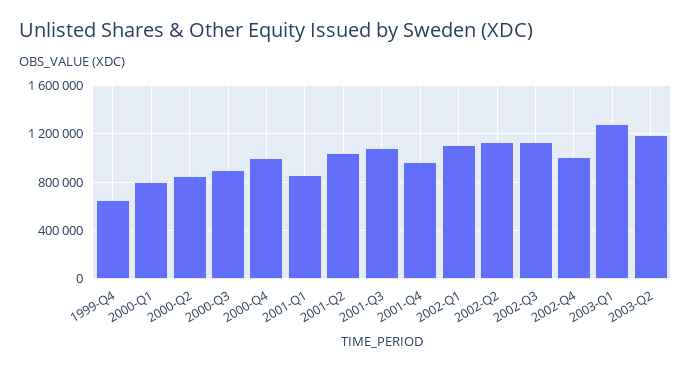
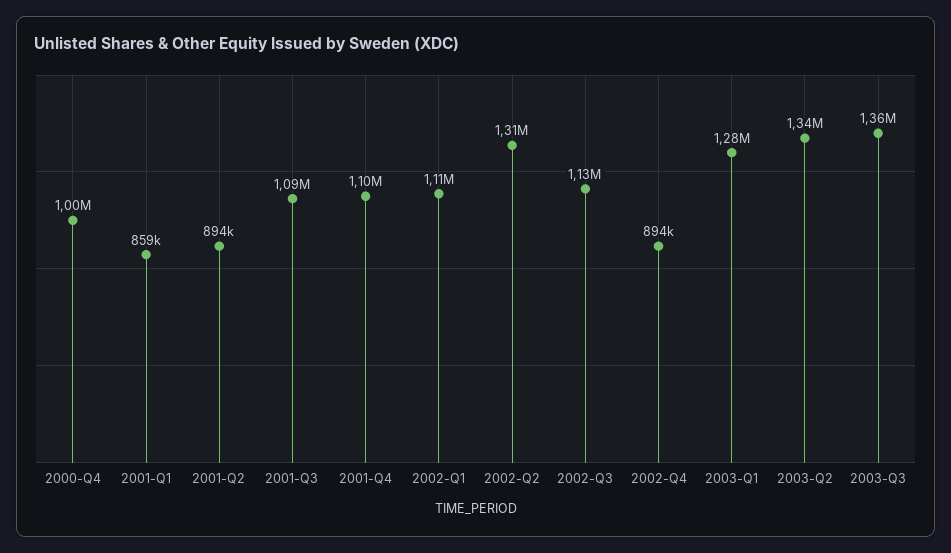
1999-Q4: 650000 -> none
2000-Q1: 800000 -> none
2000-Q2: 850000 -> none
2000-Q3: 900000 -> none
2001-Q2: 1050000 -> 894000
2001-Q4: 950000 -> 1100000
2002-Q2: 1150000 -> 1310000
2002-Q4: 1000000 -> 894000
2003-Q2: 1200000 -> 1340000
2003-Q3: none -> 1360000

